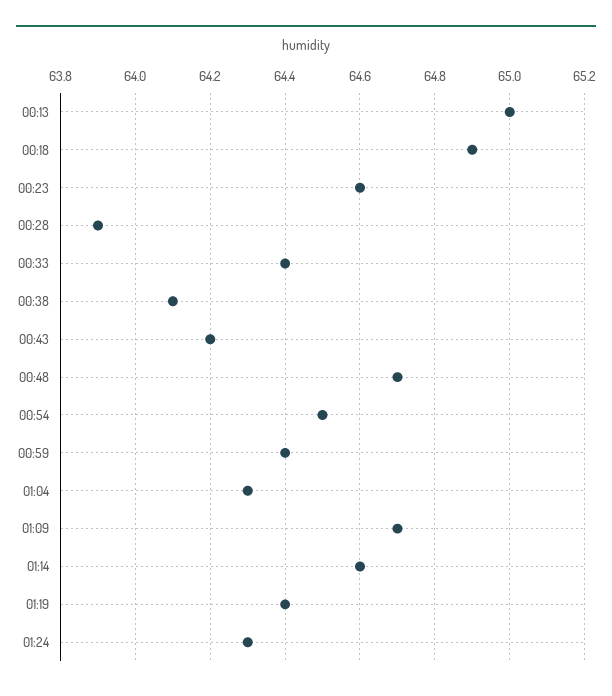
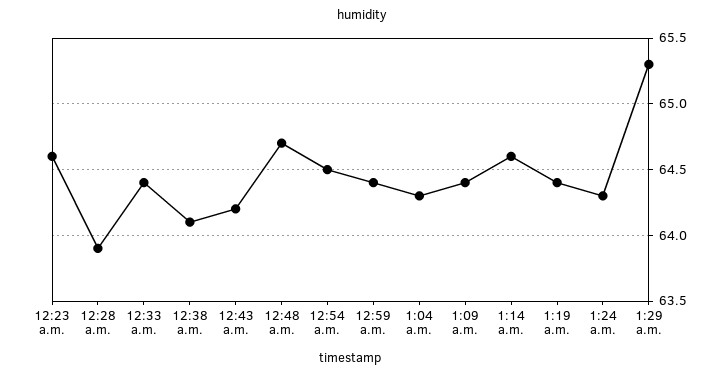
00:13: 65 -> none
00:18: 64.9 -> none
01:09: 64.7 -> 64.4
1:29 a.m.: none -> 65.3

